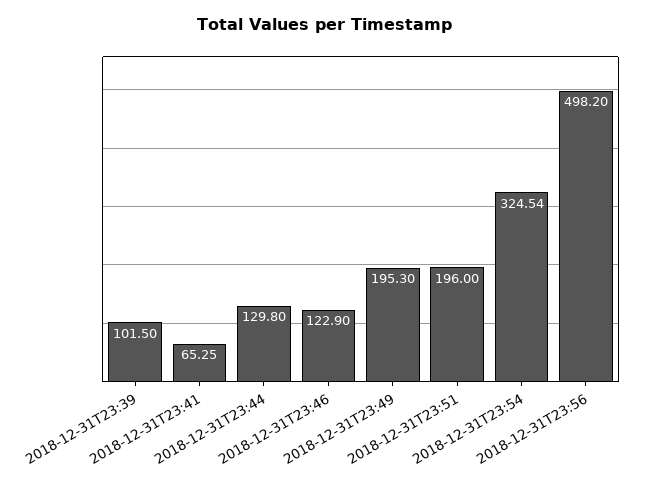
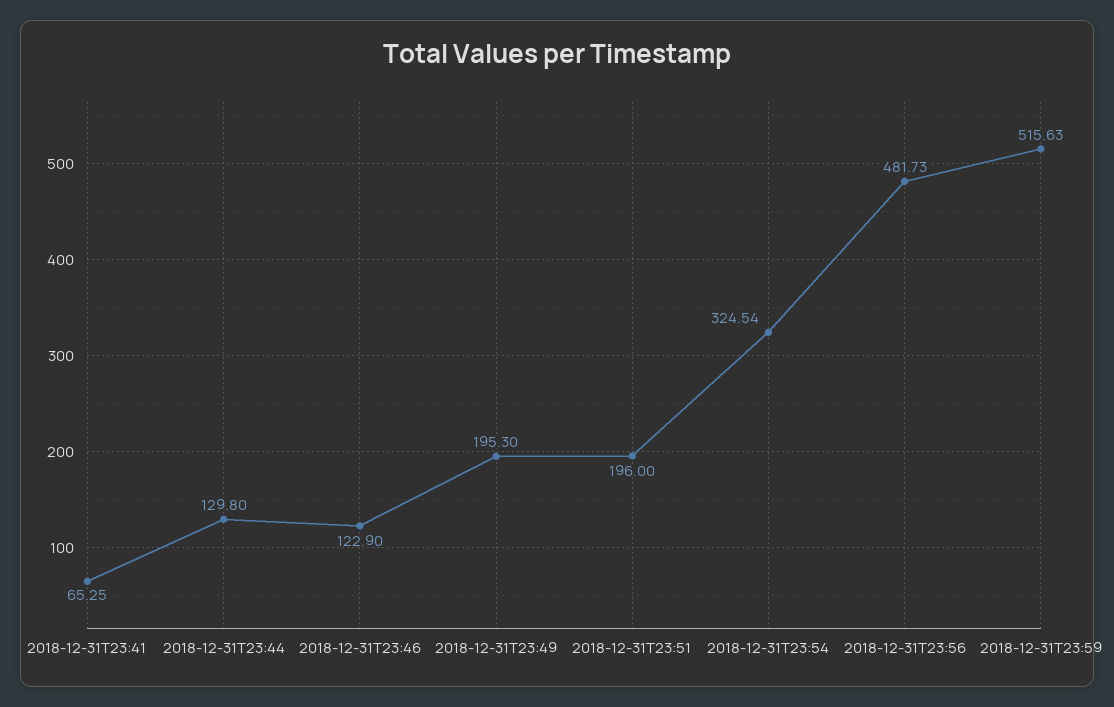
2018-12-31T23:39: 101.5 -> none
2018-12-31T23:56: 498.2 -> 481.73
2018-12-31T23:59: none -> 515.63

